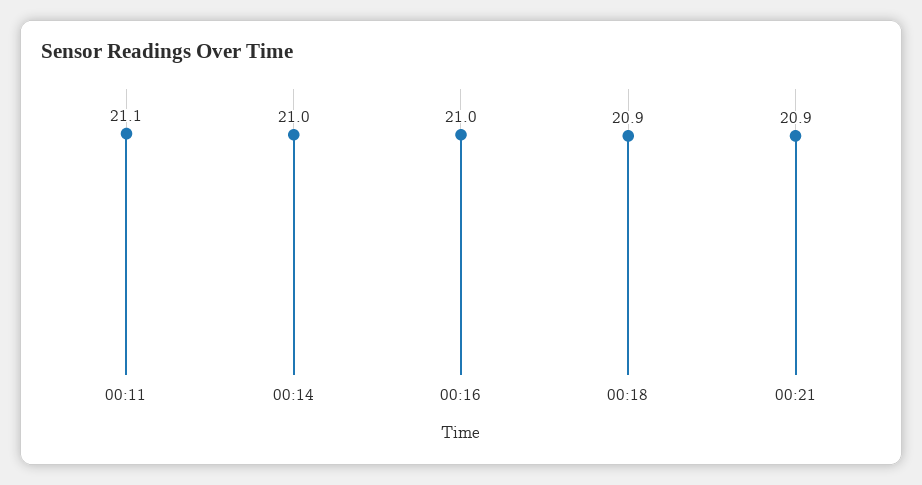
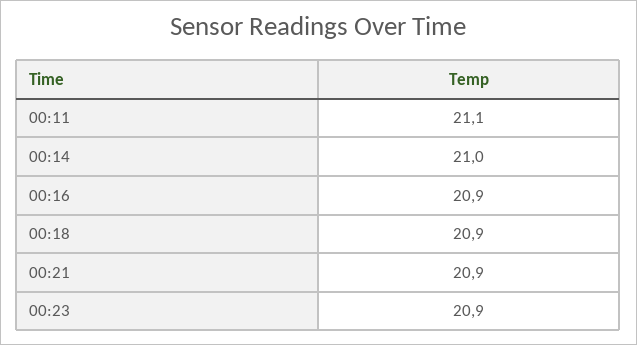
00:16: 21 -> 20.9
00:23: none -> 20.9

